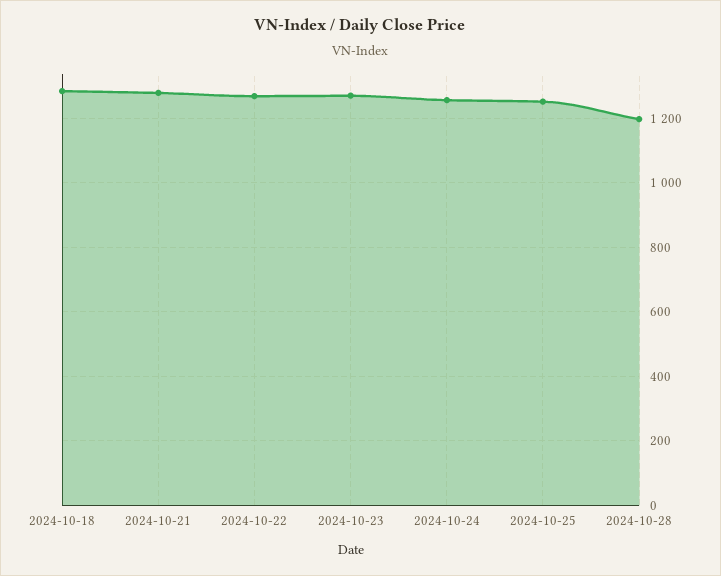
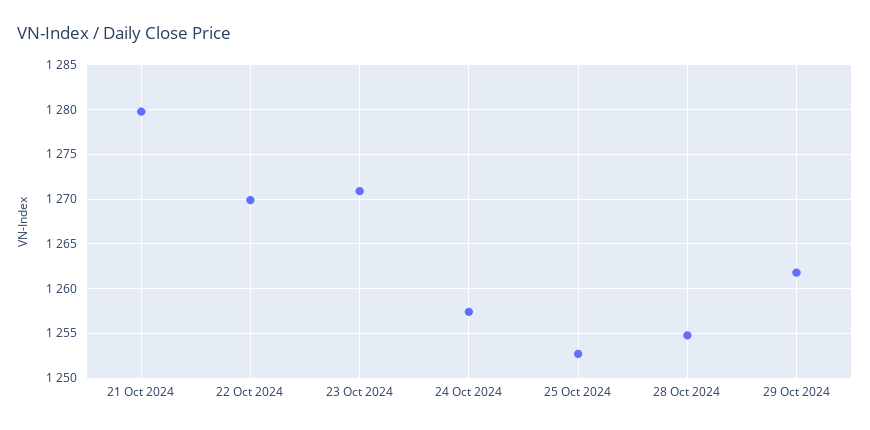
2024-10-18: 1280 -> none
2024-10-28: 1200 -> 1255
29 Oct 2024: none -> 1262

